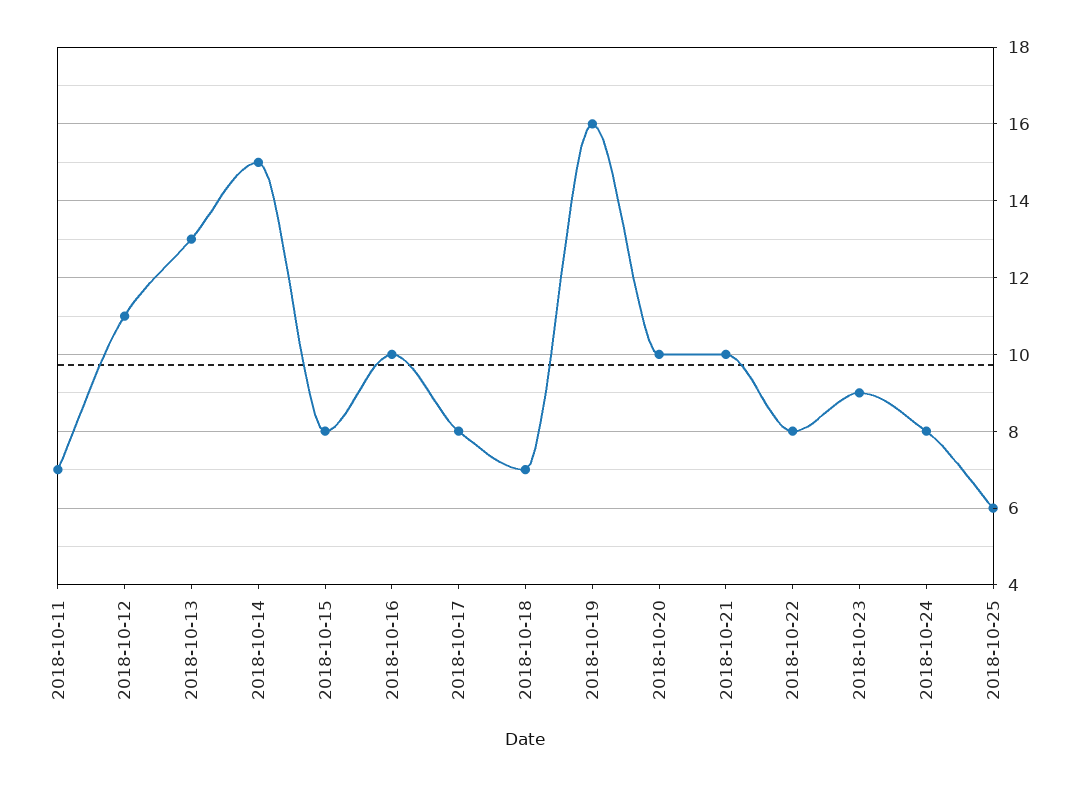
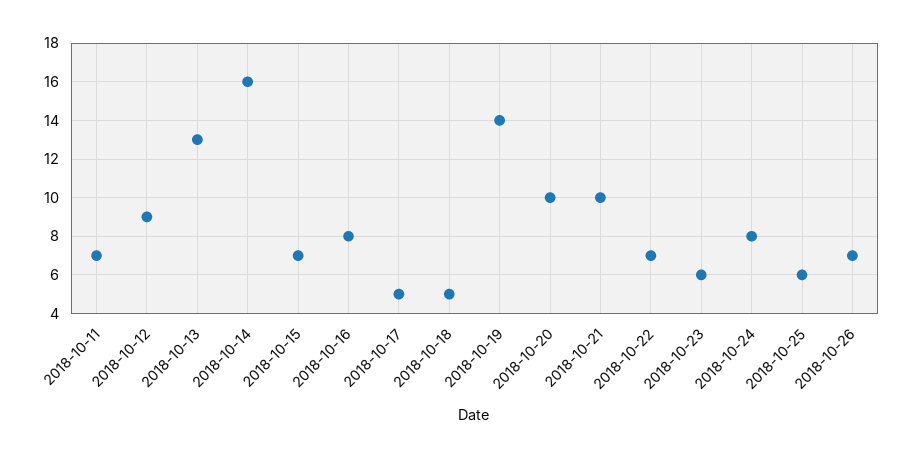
2018-10-12: 11 -> 9
2018-10-14: 15 -> 16
2018-10-15: 8 -> 7
2018-10-16: 10 -> 8
2018-10-17: 8 -> 5
2018-10-18: 7 -> 5
2018-10-19: 16 -> 14
2018-10-22: 8 -> 7
2018-10-23: 9 -> 6
2018-10-26: none -> 7

